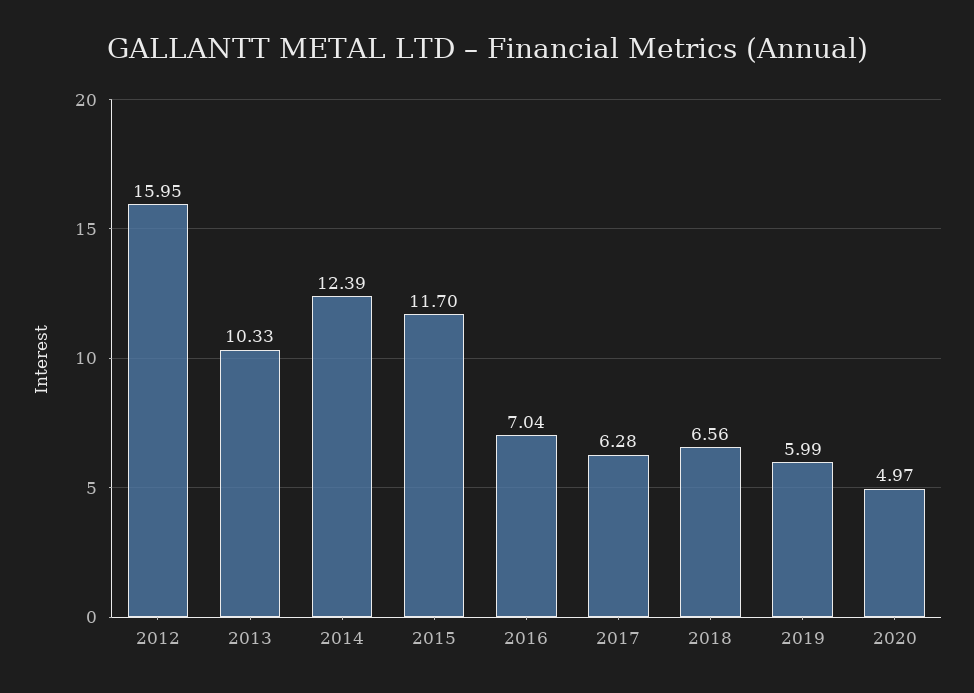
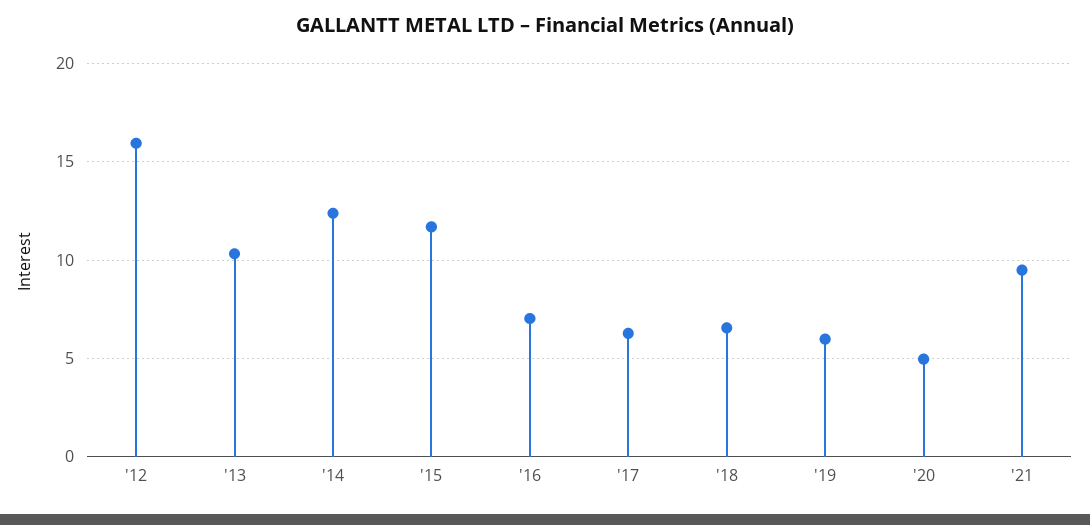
'21: none -> 9.5

